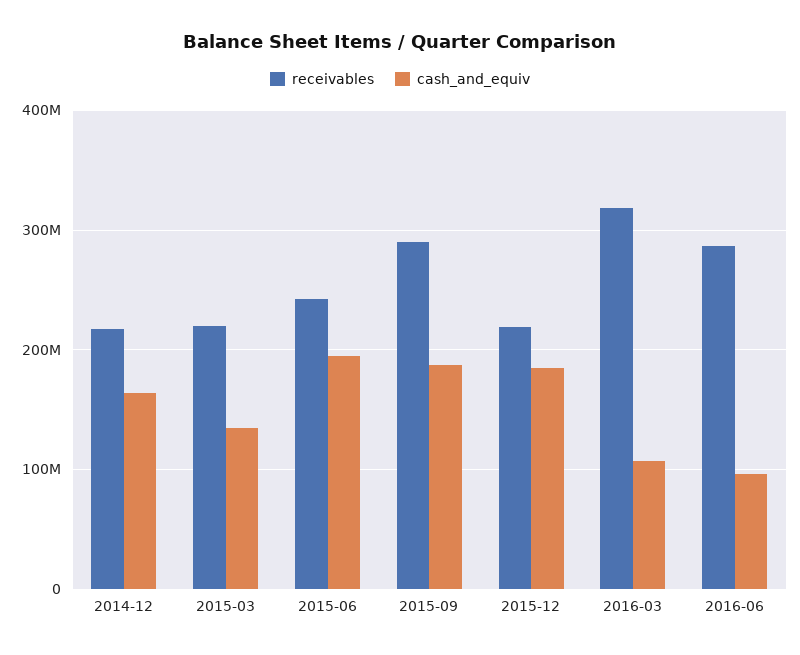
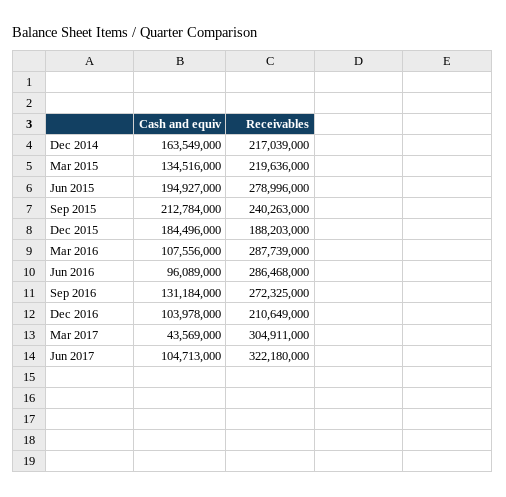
receivables, 2015-06: 240000000 -> 278996000
receivables, 2015-09: 290000000 -> 240263000
cash_and_equiv, 2015-09: 190000000 -> 212784000
receivables, 2015-12: 220000000 -> 188203000
receivables, 2016-03: 320000000 -> 287739000
cash_and_equiv, Sep 2016: none -> 131184000
receivables, Sep 2016: none -> 272325000
cash_and_equiv, Dec 2016: none -> 103978000
receivables, Dec 2016: none -> 210649000
cash_and_equiv, Mar 2017: none -> 43569000
receivables, Mar 2017: none -> 304911000
cash_and_equiv, Jun 2017: none -> 104713000
receivables, Jun 2017: none -> 322180000

